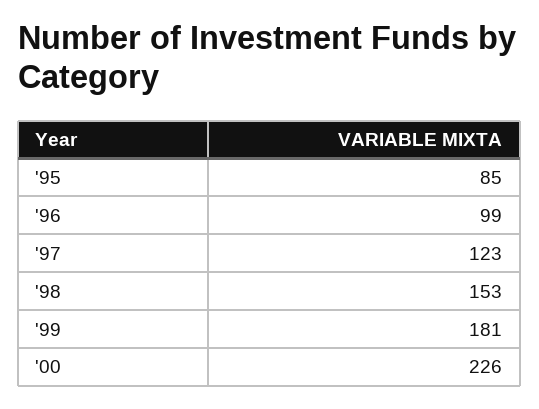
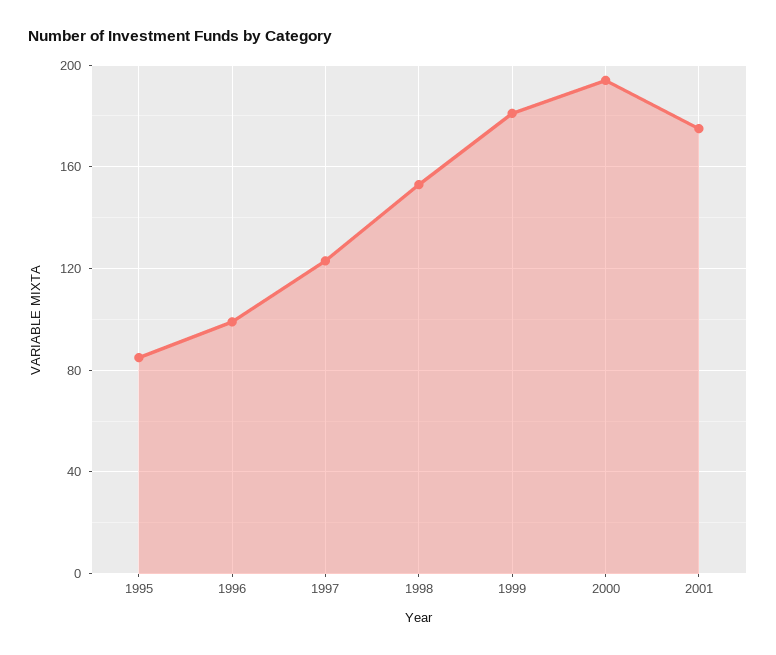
'00: 226 -> 195
2001: none -> 175

